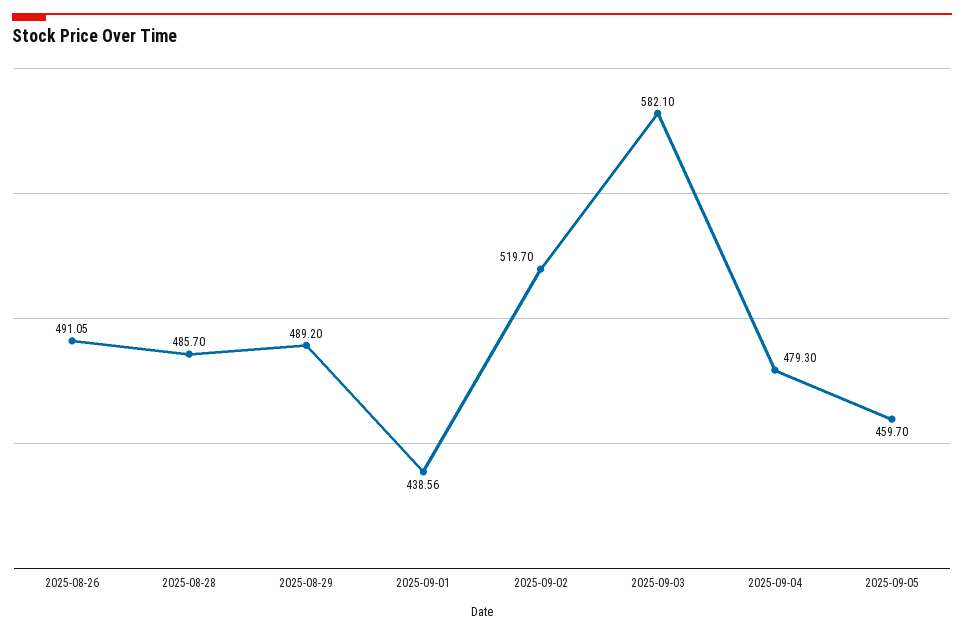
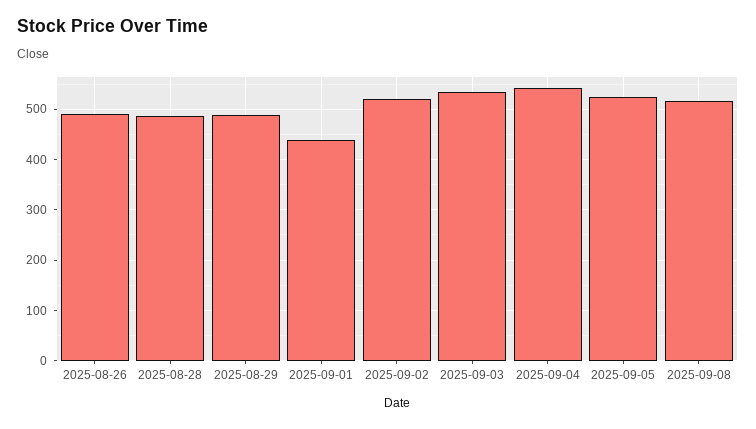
2025-09-03: 582.1 -> 540
2025-09-04: 479.3 -> 540
2025-09-05: 459.7 -> 520
2025-09-08: none -> 520

